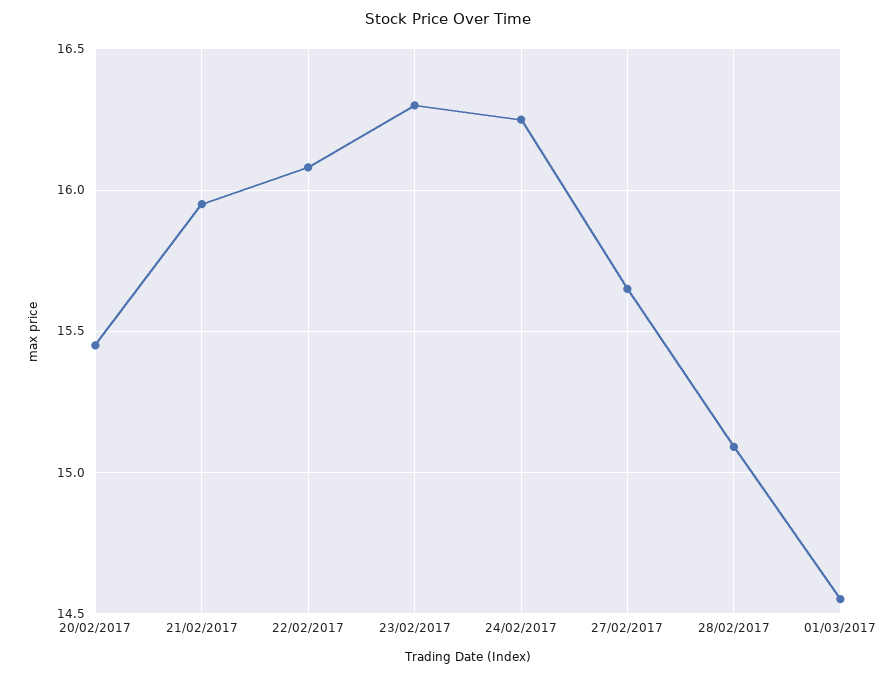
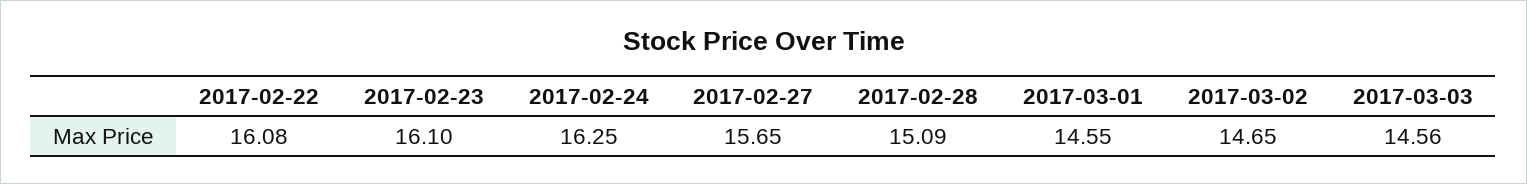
20/02/2017: 15.45 -> none
21/02/2017: 15.95 -> none
23/02/2017: 16.3 -> 16.1
2017-03-02: none -> 14.65
2017-03-03: none -> 14.56

